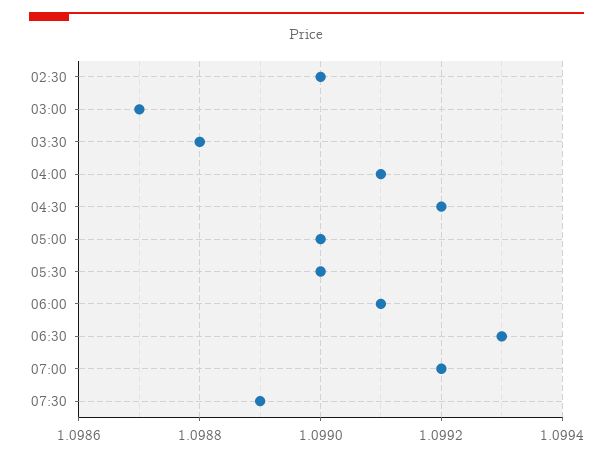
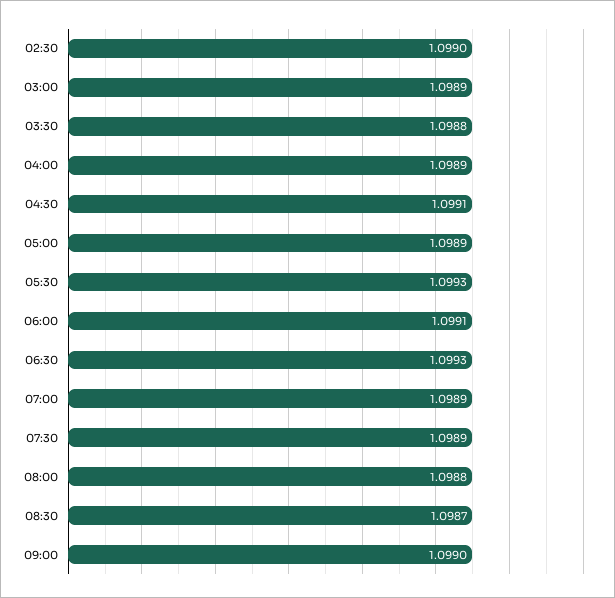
03:00: 1.0987 -> 1.0989
04:00: 1.0991 -> 1.0989
04:30: 1.0992 -> 1.0991
05:00: 1.099 -> 1.0989
05:30: 1.099 -> 1.0993
07:00: 1.0992 -> 1.0989
08:00: none -> 1.0988
08:30: none -> 1.0987
09:00: none -> 1.099

